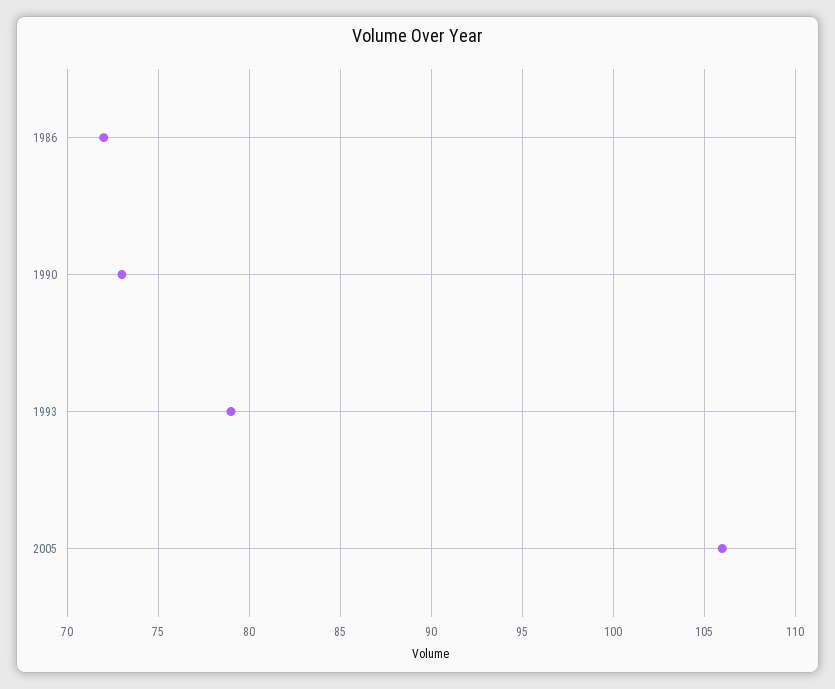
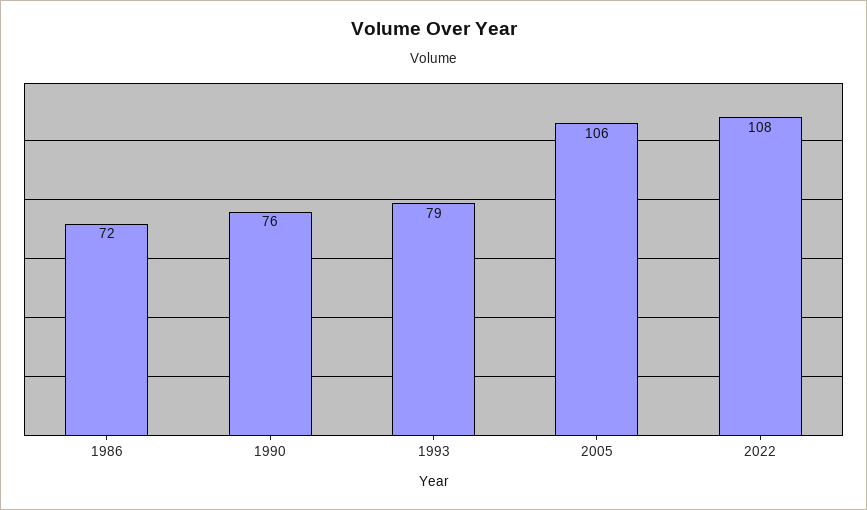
1990: 73 -> 76
2022: none -> 108

